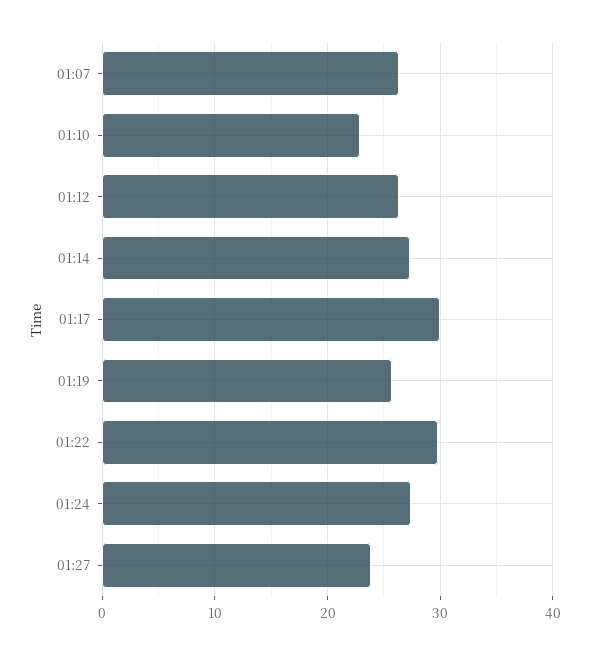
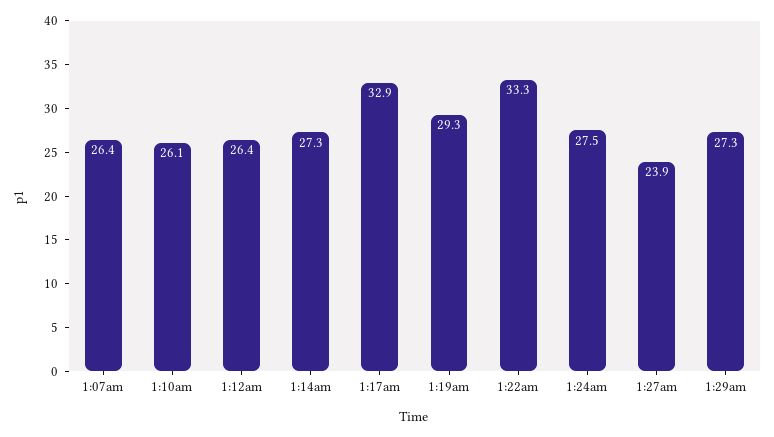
01:10: 23 -> 26.1
01:17: 30 -> 32.9
01:19: 26 -> 29.3
01:22: 30 -> 33.3
1:29am: none -> 27.3

